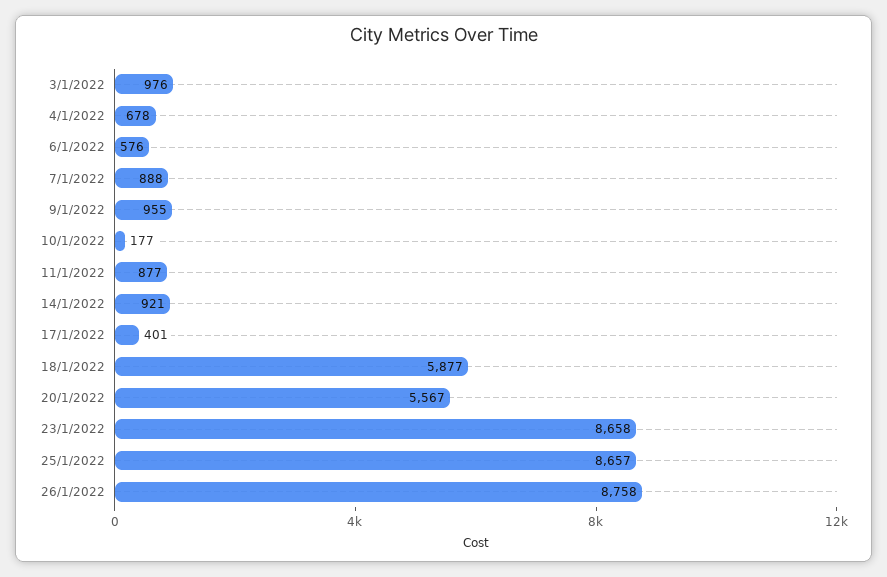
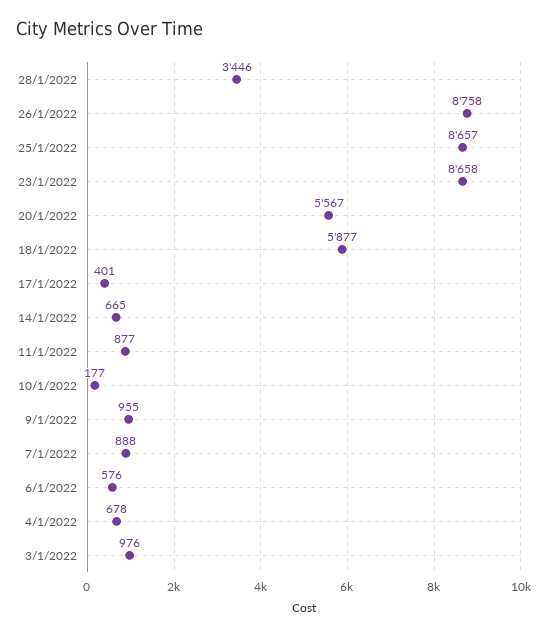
14/1/2022: 921 -> 665
28/1/2022: none -> 3446

